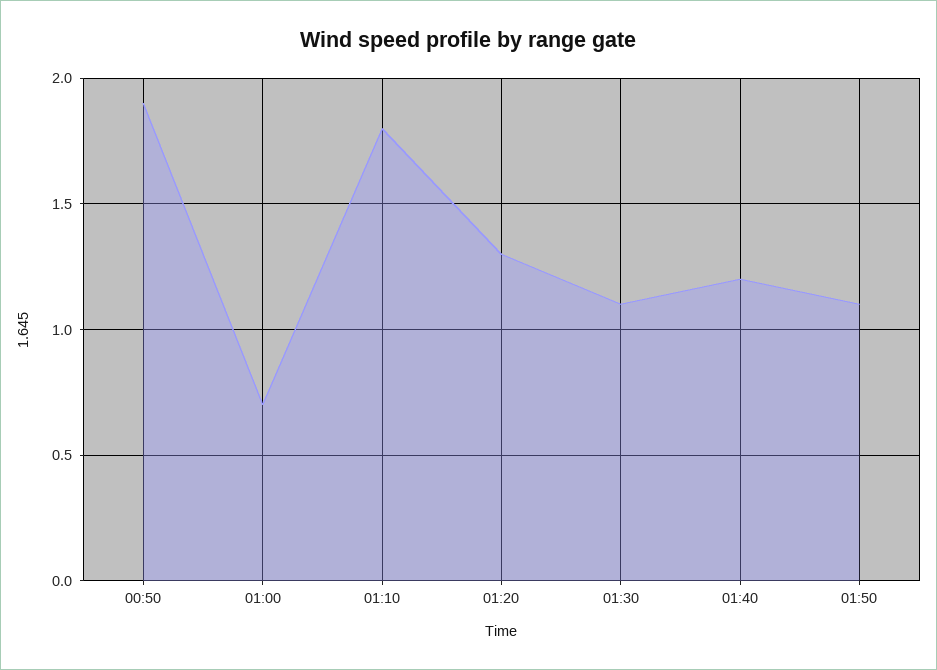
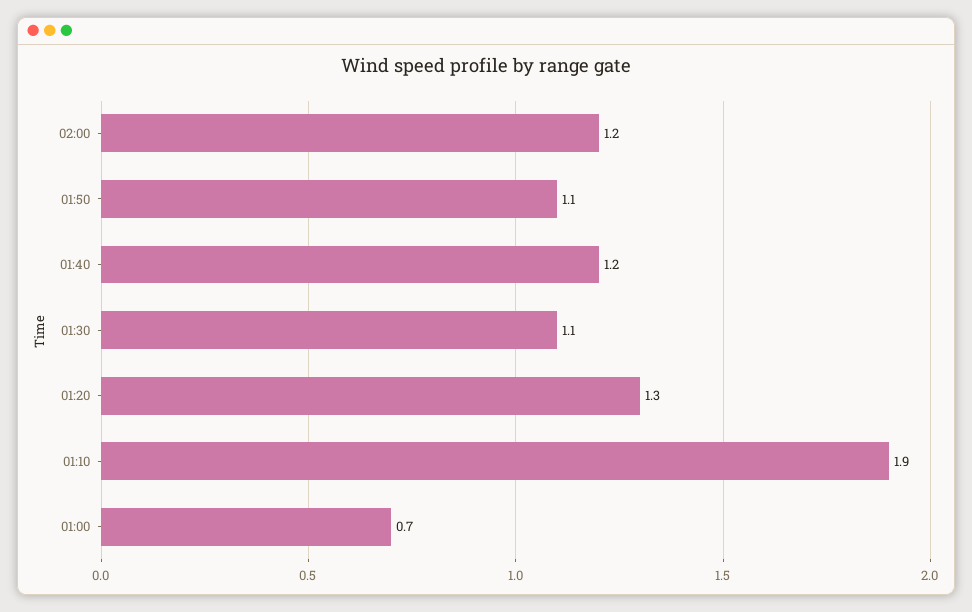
00:50: 1.9 -> none
01:10: 1.8 -> 1.9
02:00: none -> 1.2

